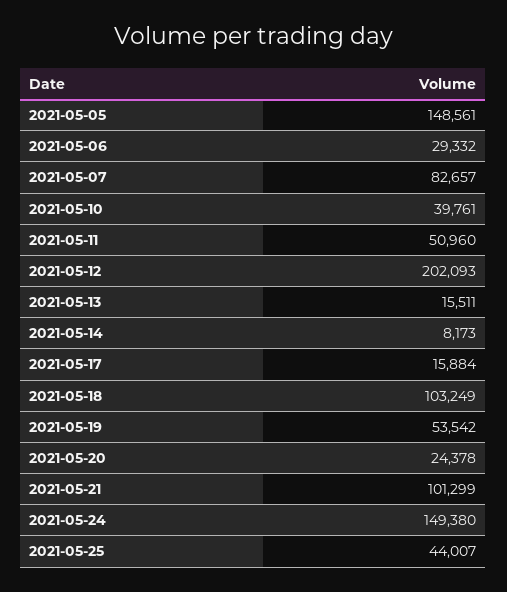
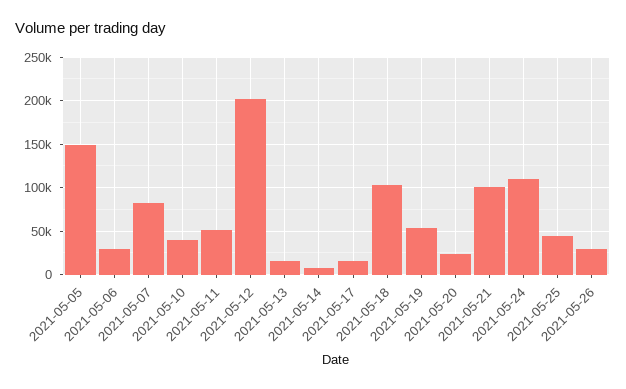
2021-05-24: 149380 -> 110000
2021-05-26: none -> 30000

